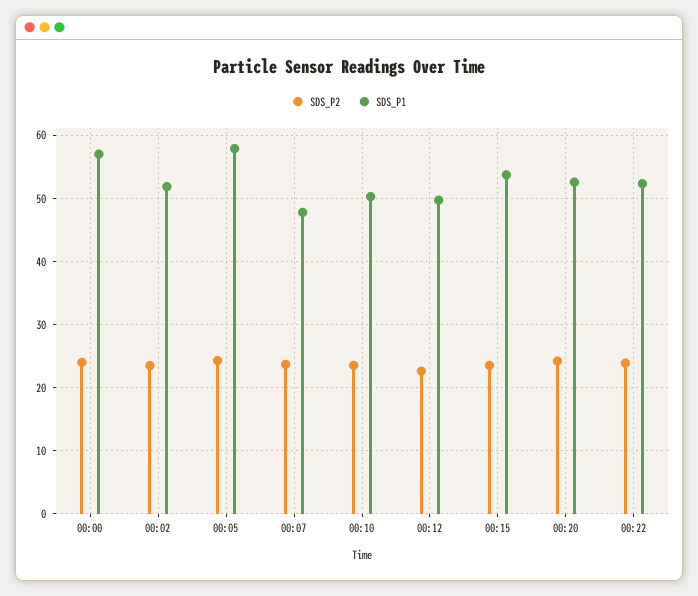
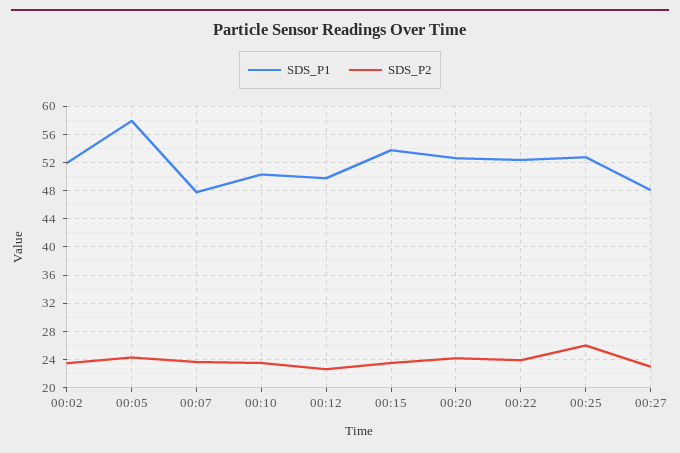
SDS_P2, 00:00: 24 -> none
SDS_P1, 00:00: 57 -> none
SDS_P1, 00:25: none -> 53
SDS_P2, 00:25: none -> 26
SDS_P1, 00:27: none -> 48
SDS_P2, 00:27: none -> 23

